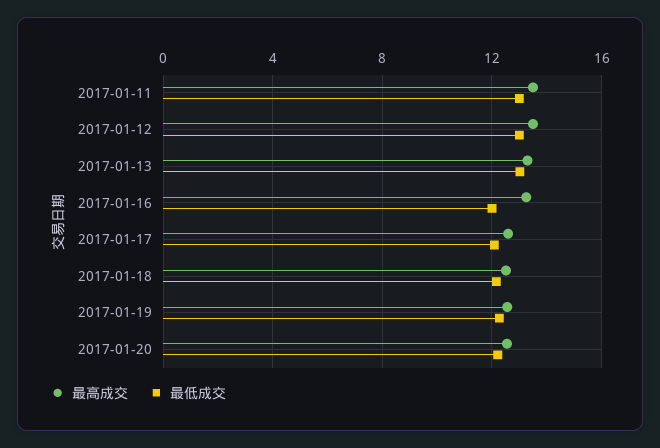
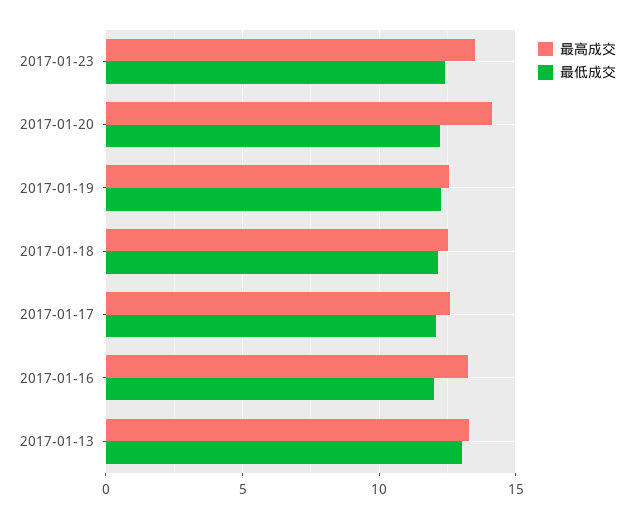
最高成交, 2017-01-11: 13.5 -> none
最低成交, 2017-01-11: 13 -> none
最高成交, 2017-01-12: 13.5 -> none
最低成交, 2017-01-12: 13 -> none
最高成交, 2017-01-20: 12.5 -> 14
最高成交, 2017-01-23: none -> 13.5
最低成交, 2017-01-23: none -> 12.5

